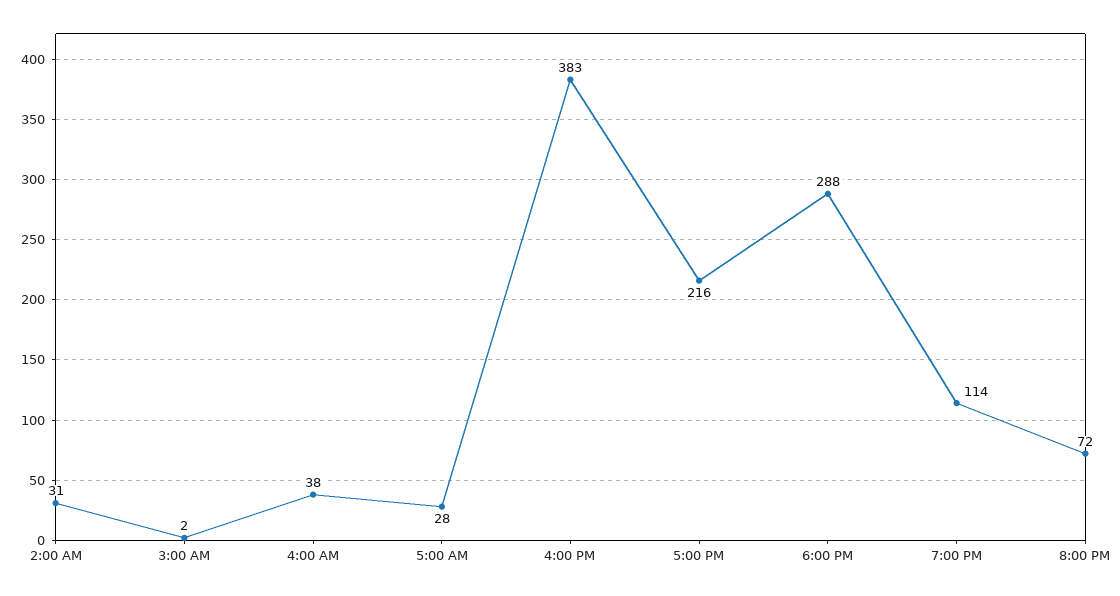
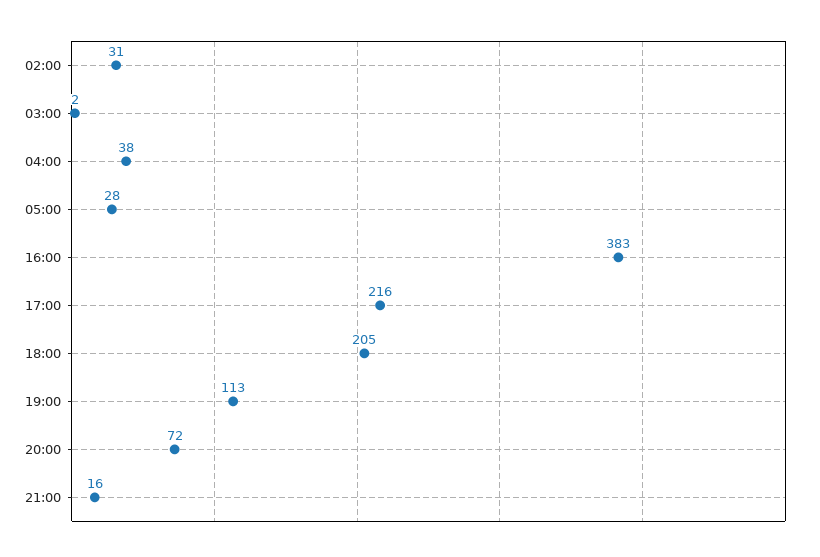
6:00 PM: 288 -> 205
7:00 PM: 114 -> 113
21:00: none -> 16

